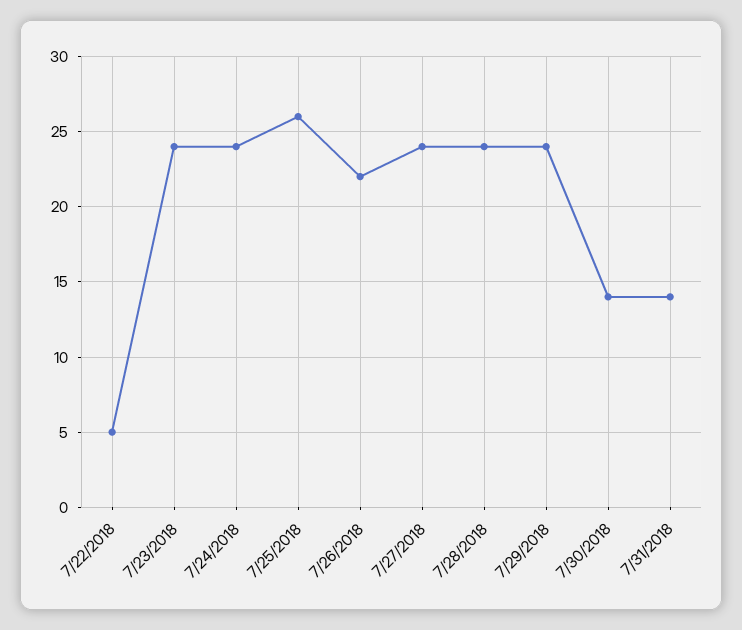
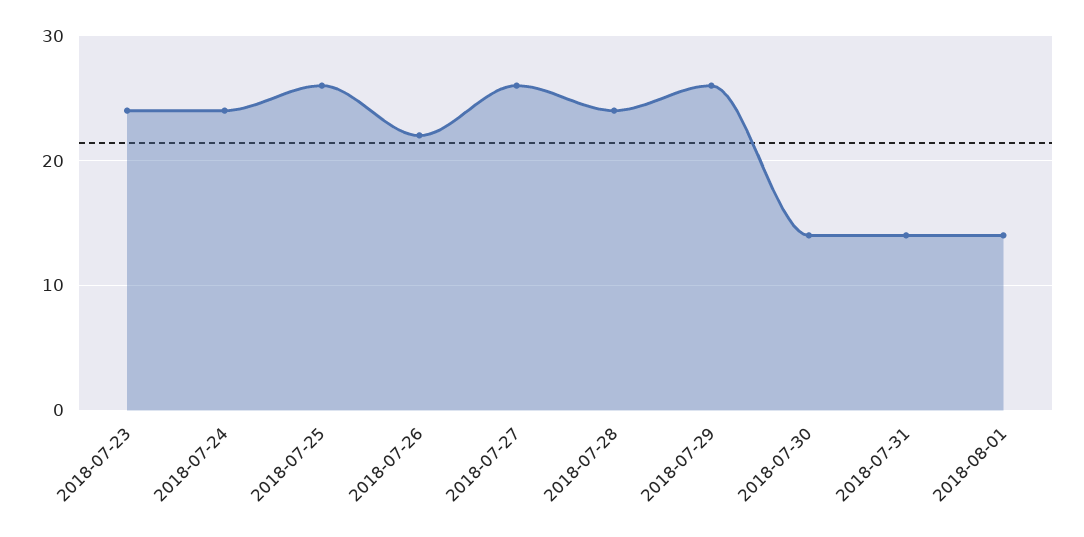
7/22/2018: 5 -> none
7/27/2018: 24 -> 26
7/29/2018: 24 -> 26
2018-08-01: none -> 14

